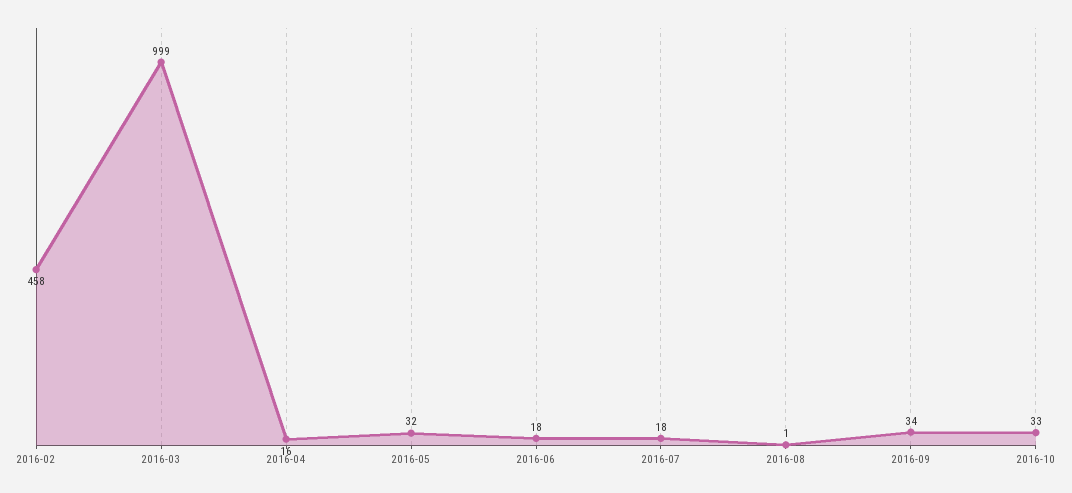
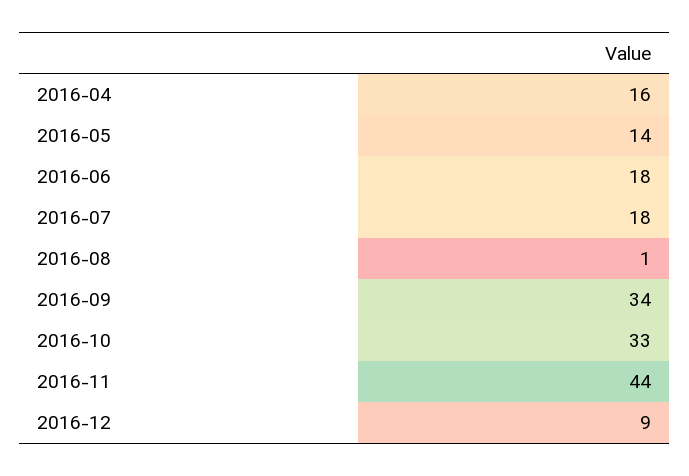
2016-02: 458 -> none
2016-03: 999 -> none
2016-05: 32 -> 14
2016-11: none -> 44
2016-12: none -> 9

